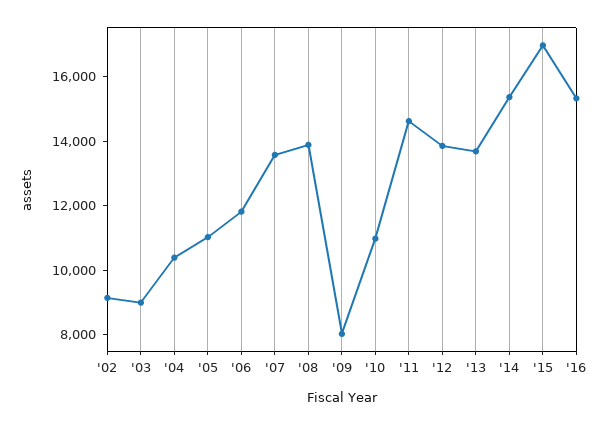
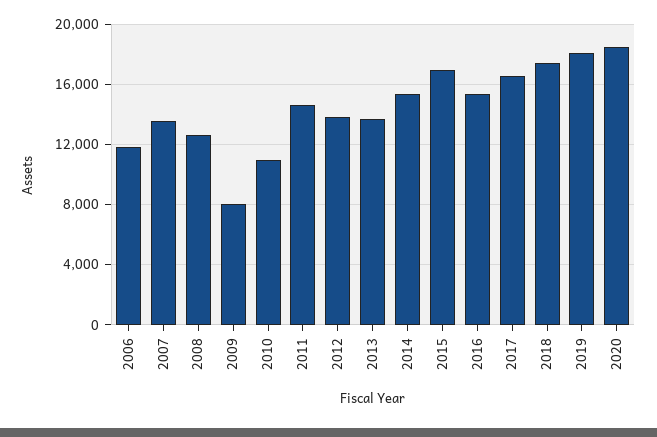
'02: 9000 -> none
'03: 9000 -> none
'04: 10500 -> none
'05: 11000 -> none
'08: 14000 -> 12500
2017: none -> 16500
2018: none -> 17500
2019: none -> 18000
2020: none -> 18500

